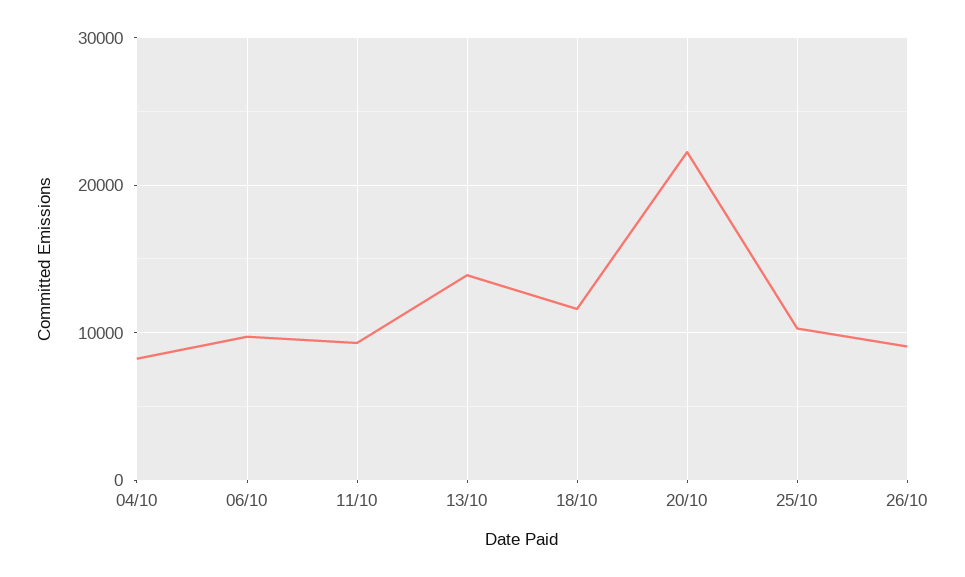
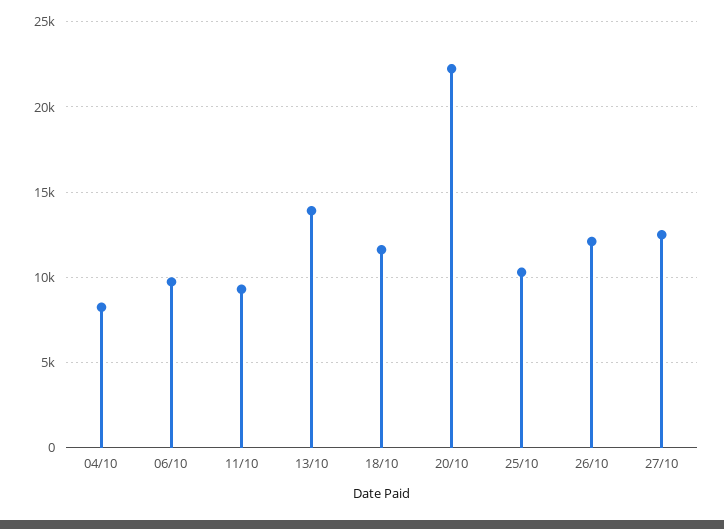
26/10: 9000 -> 12000
27/10: none -> 12500

